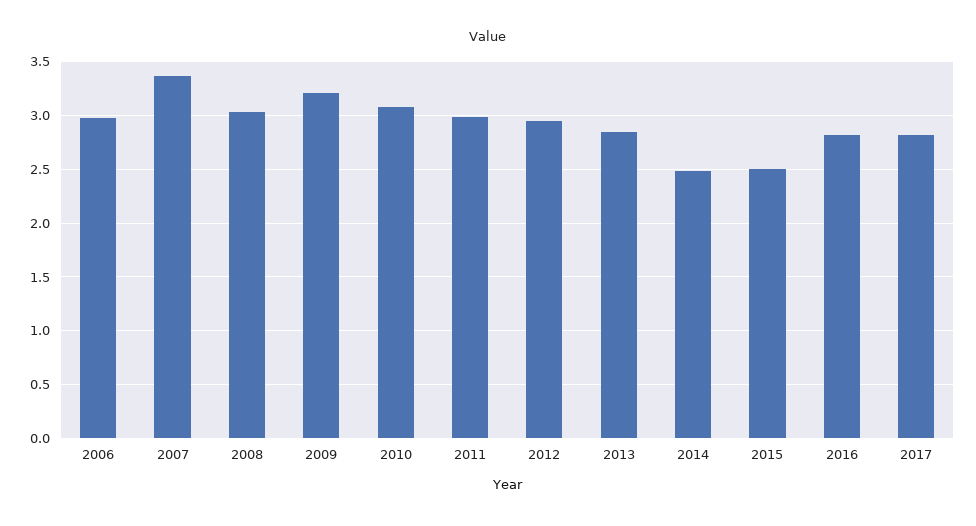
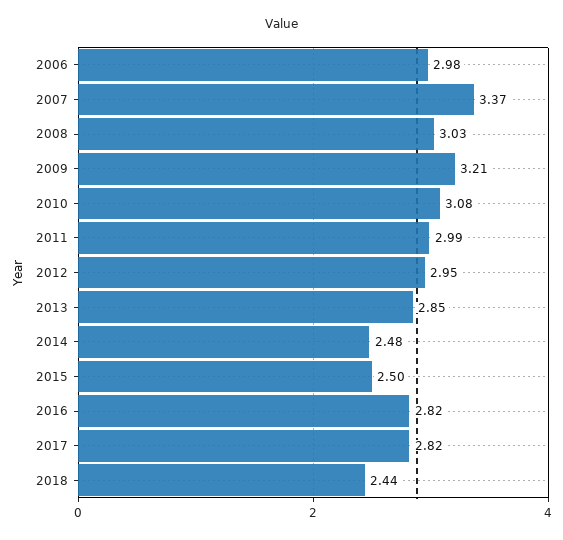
2018: none -> 2.44

